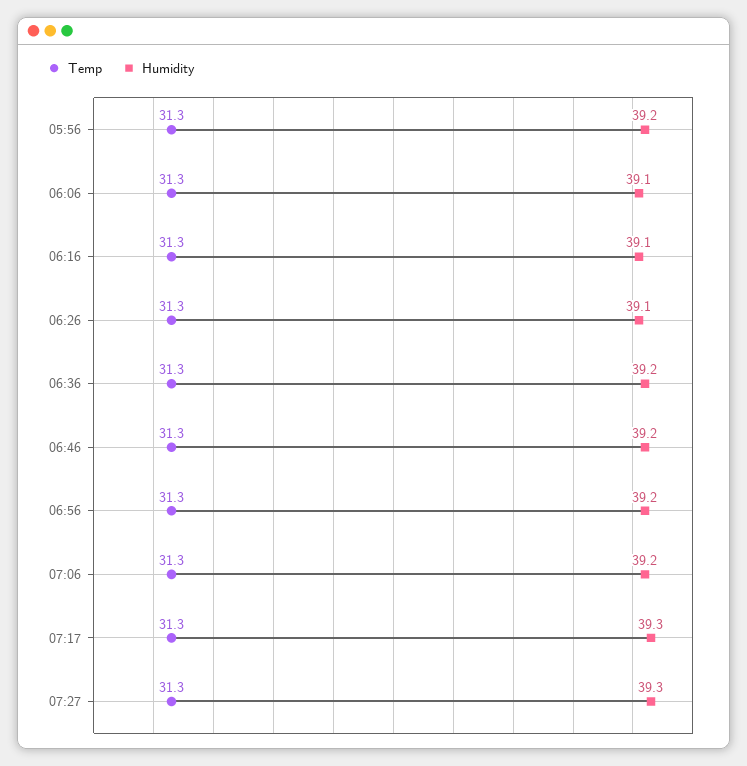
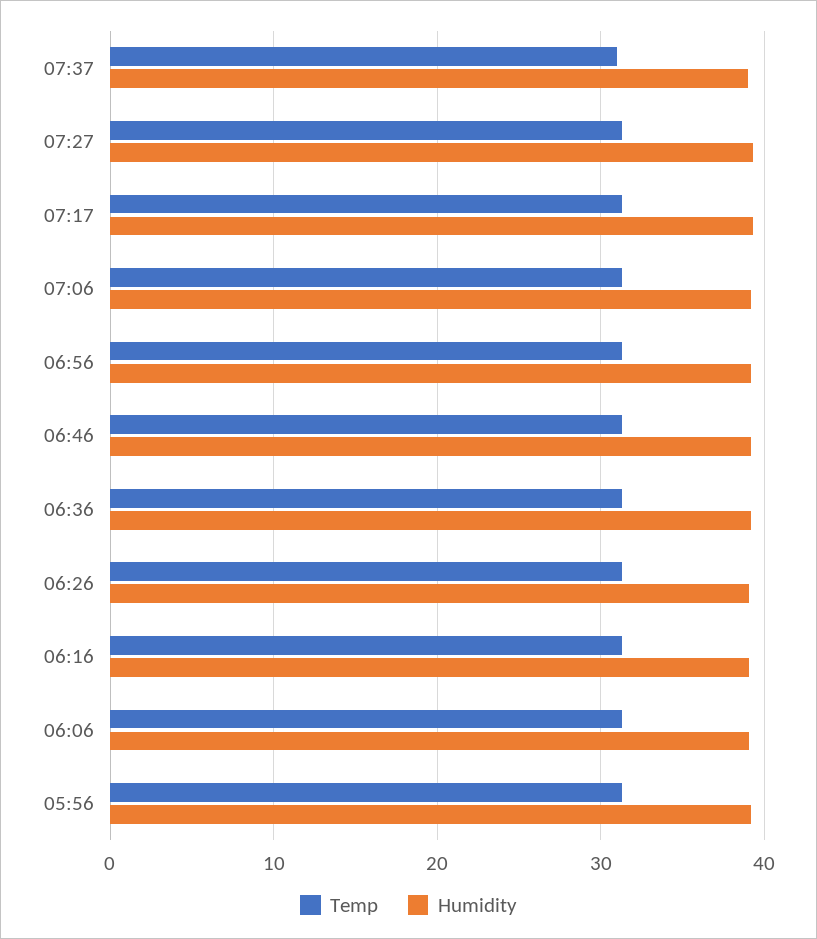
Temp, 07:37: none -> 31
Humidity, 07:37: none -> 39

